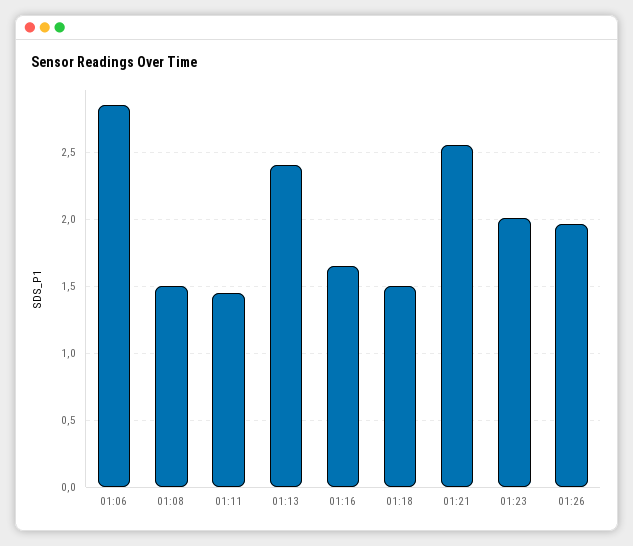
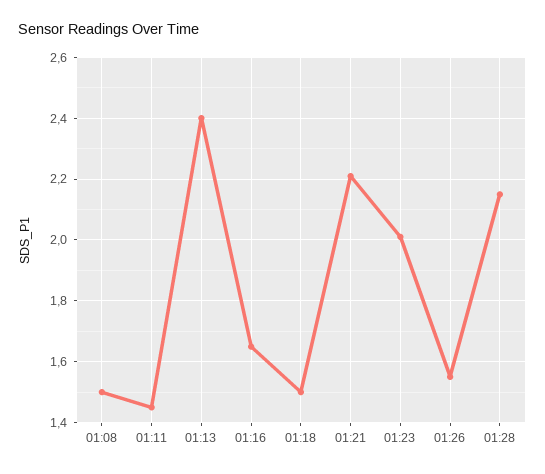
01:06: 2.85 -> none
01:21: 2.55 -> 2.2
01:26: 1.95 -> 1.55
01:28: none -> 2.15

